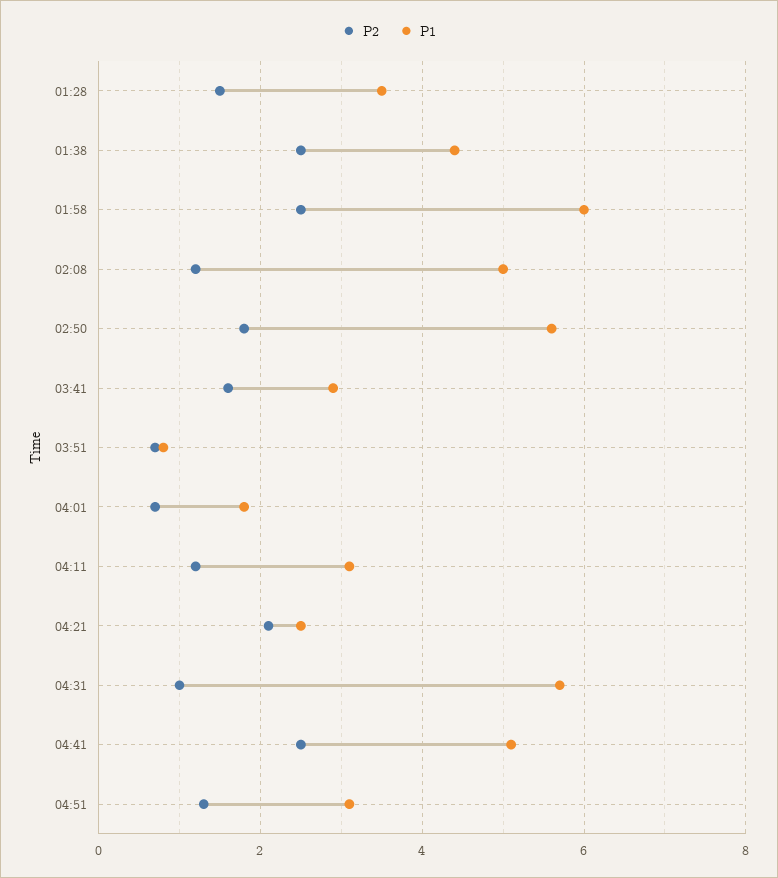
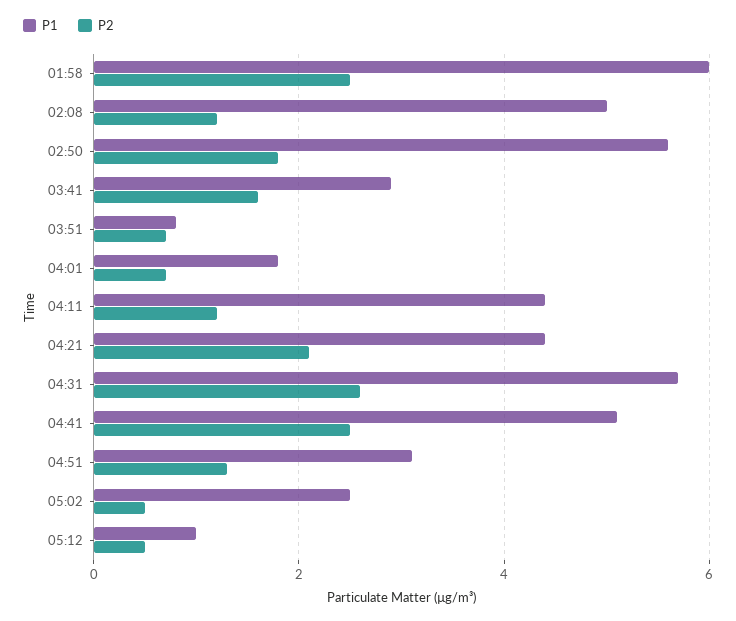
P2, 01:28: 1.5 -> none
P1, 01:28: 3.5 -> none
P2, 01:38: 2.5 -> none
P1, 01:38: 4.5 -> none
P1, 04:11: 3 -> 4.5
P1, 04:21: 2.5 -> 4.5
P2, 04:31: 1 -> 2.5
P1, 05:02: none -> 2.5
P2, 05:02: none -> 0.5
P1, 05:12: none -> 1
P2, 05:12: none -> 0.5

